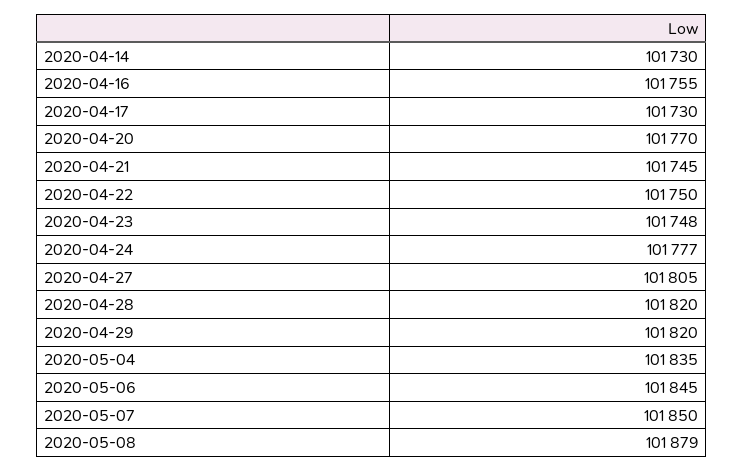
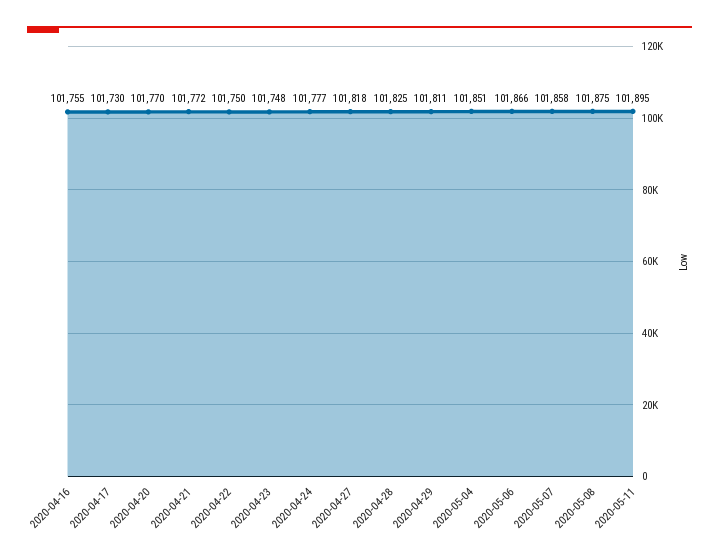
2020-04-14: 101730 -> none
2020-04-21: 101745 -> 101772
2020-04-27: 101805 -> 101818
2020-04-28: 101820 -> 101825
2020-04-29: 101820 -> 101811
2020-05-04: 101835 -> 101851
2020-05-06: 101845 -> 101866
2020-05-07: 101850 -> 101858
2020-05-08: 101879 -> 101875
2020-05-11: none -> 101895

